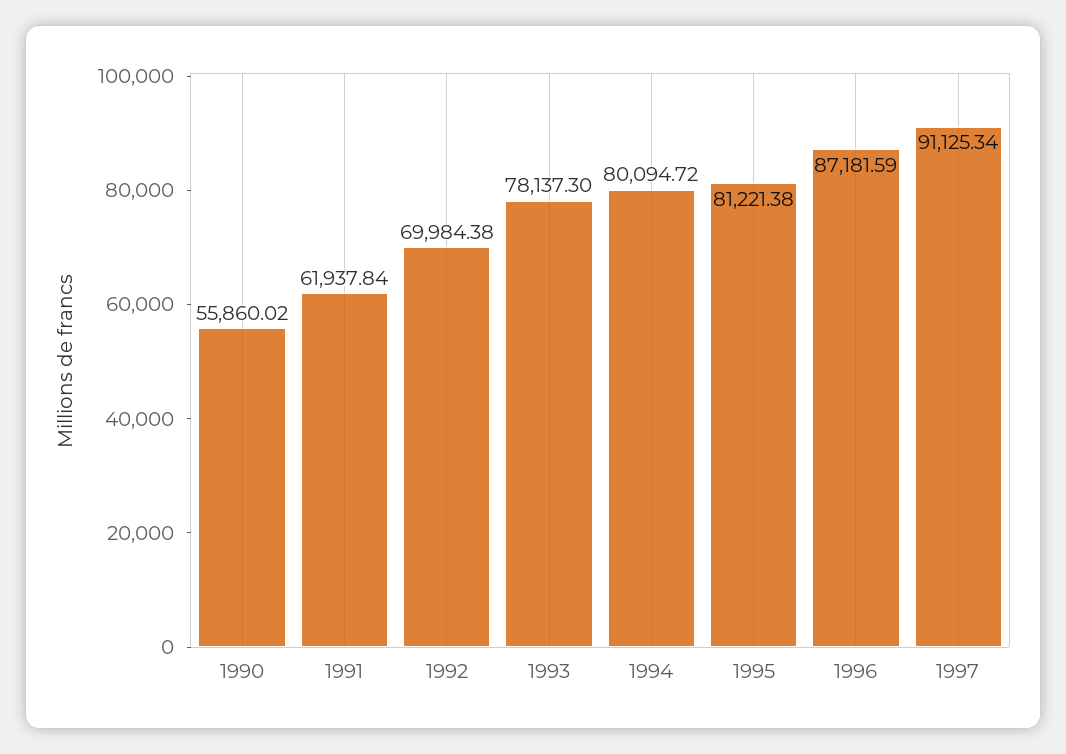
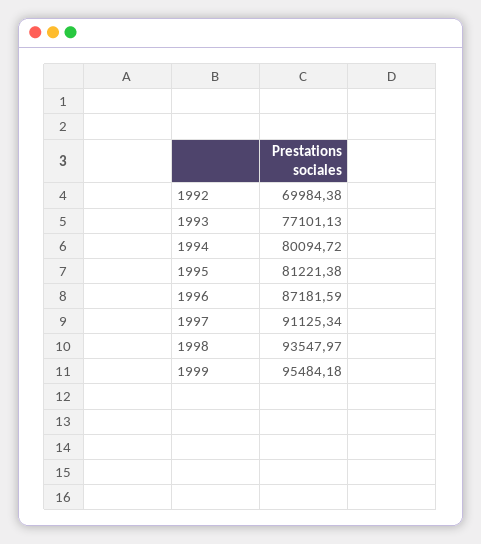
1990: 55860.02 -> none
1991: 61937.84 -> none
1993: 78137.3 -> 77101.13
1998: none -> 93547.97
1999: none -> 95484.18

